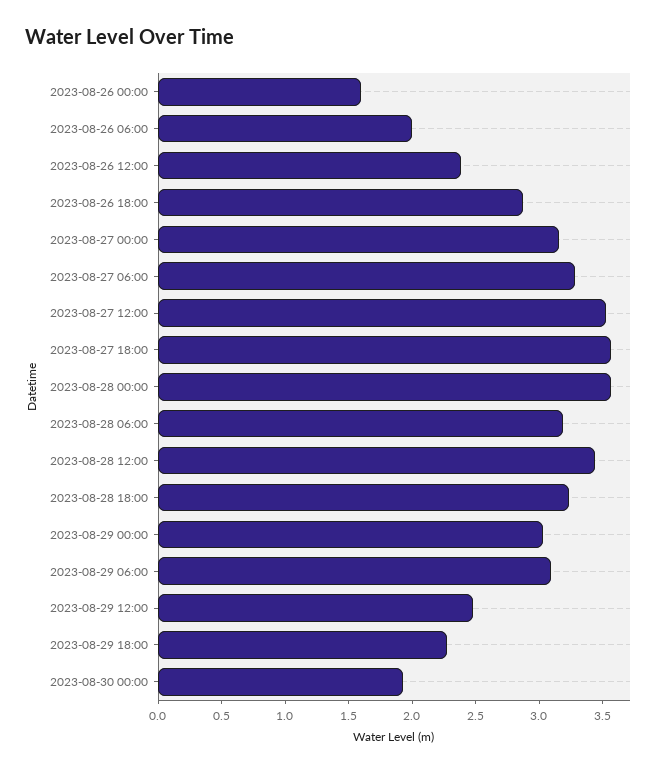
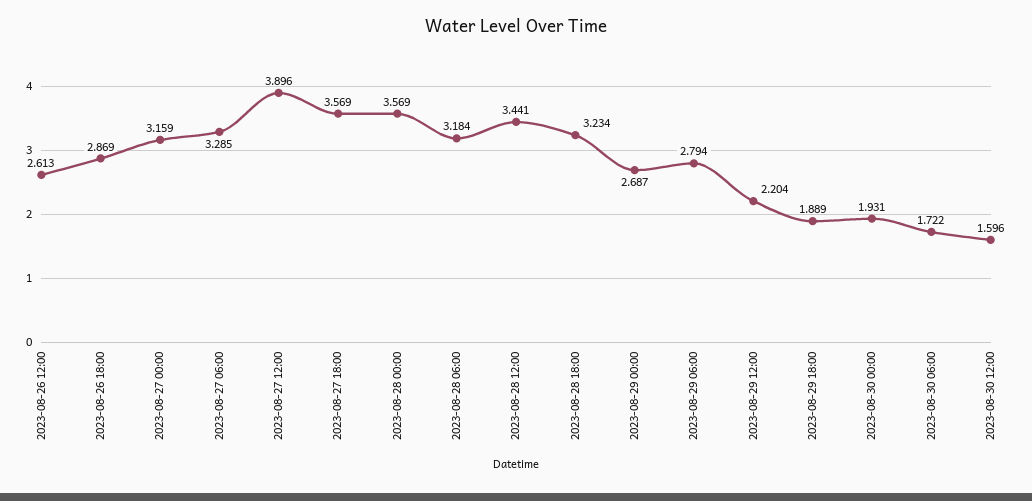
2023-08-26 00:00: 1.6 -> none
2023-08-26 06:00: 2 -> none
2023-08-26 12:00: 2.4 -> 2.613
2023-08-27 12:00: 3.5 -> 3.896
2023-08-29 00:00: 3 -> 2.687
2023-08-29 06:00: 3.1 -> 2.794
2023-08-29 12:00: 2.5 -> 2.204
2023-08-29 18:00: 2.3 -> 1.889
2023-08-30 06:00: none -> 1.722
2023-08-30 12:00: none -> 1.596

